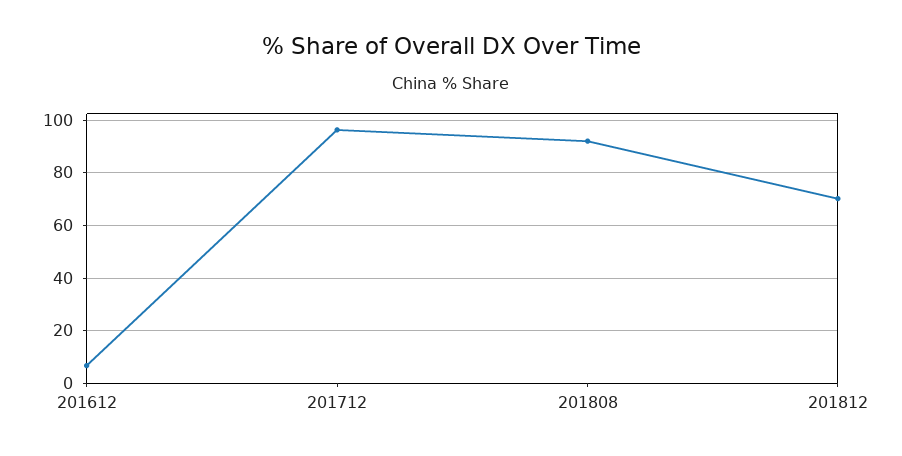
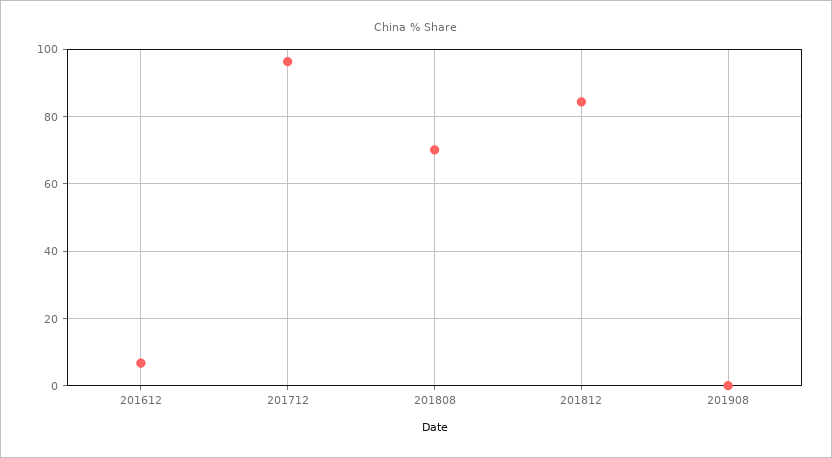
201808: 92.5 -> 70
201812: 70 -> 84
201908: none -> 0

